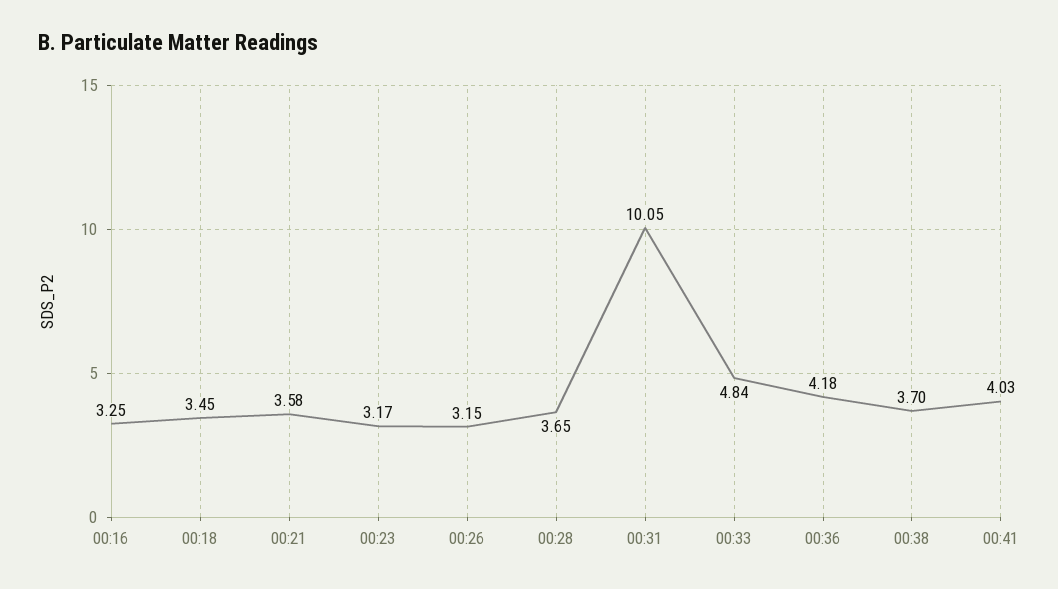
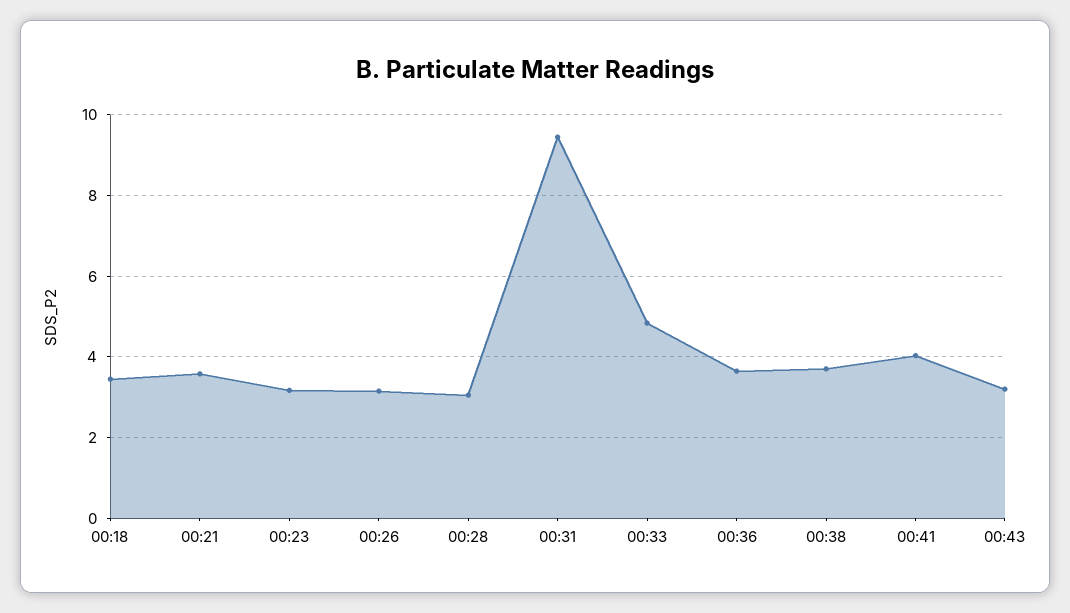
00:16: 3.25 -> none
00:28: 3.65 -> 3
00:31: 10.05 -> 9.4
00:36: 4.18 -> 3.6
00:43: none -> 3.2

